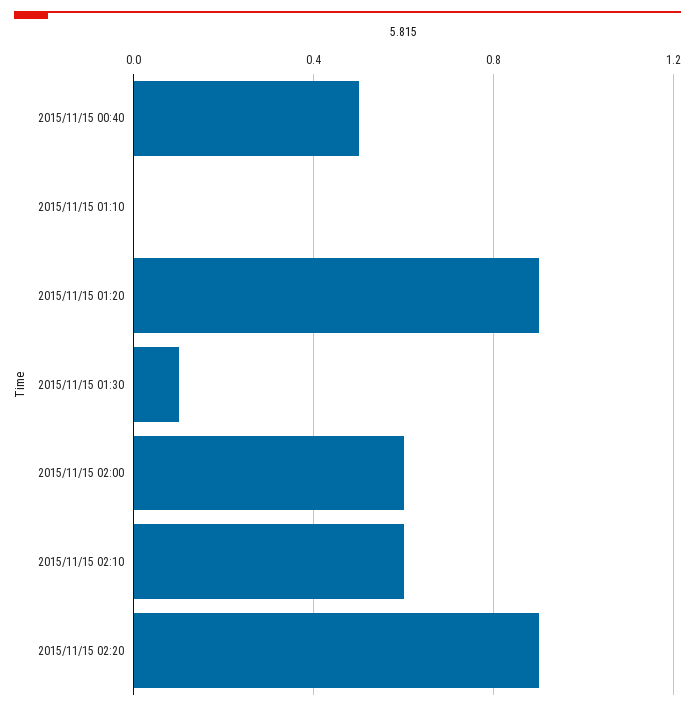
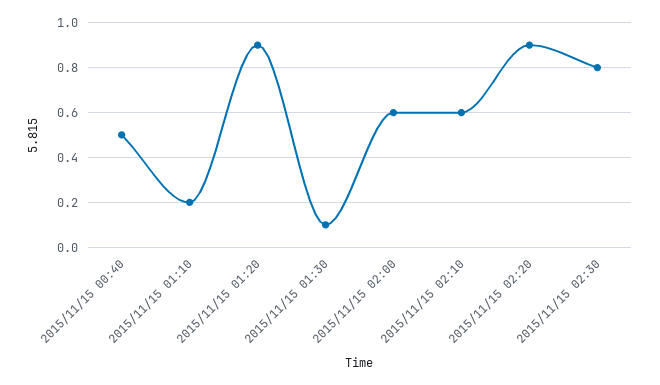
2015/11/15 01:10: 0 -> 0.2
2015/11/15 02:30: none -> 0.8

